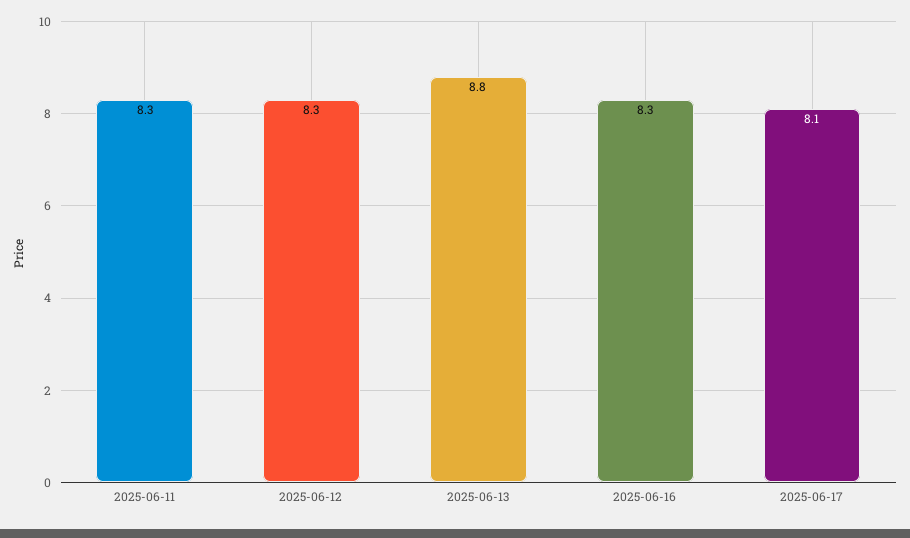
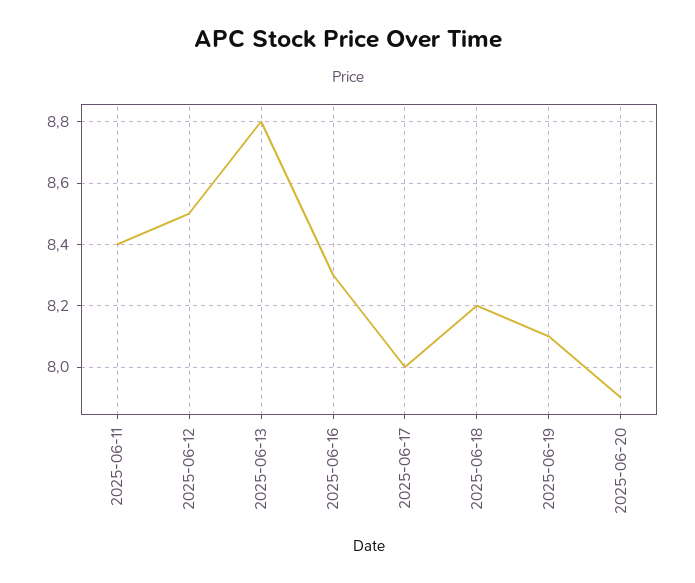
2025-06-11: 8.3 -> 8.4
2025-06-12: 8.3 -> 8.5
2025-06-17: 8.1 -> 8
2025-06-18: none -> 8.2
2025-06-19: none -> 8.1
2025-06-20: none -> 7.9

